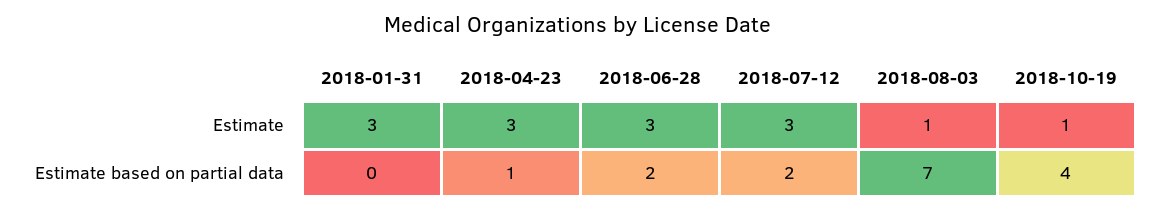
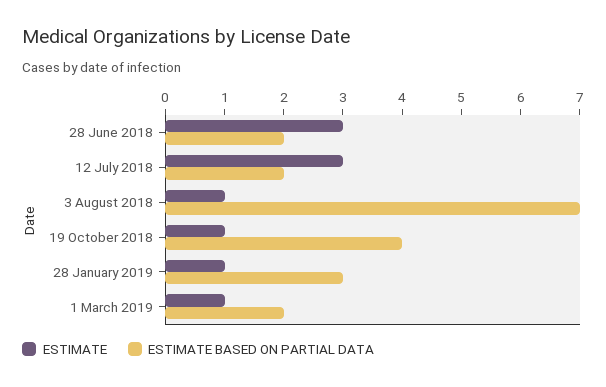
Estimate, 2018-01-31: 3 -> none
Estimate, 2018-04-23: 3 -> none
Estimate based on partial data, 2018-01-31: 0 -> none
Estimate based on partial data, 2018-04-23: 1 -> none
Estimate, 28 January 2019: none -> 1
Estimate based on partial data, 28 January 2019: none -> 3
Estimate, 1 March 2019: none -> 1
Estimate based on partial data, 1 March 2019: none -> 2

